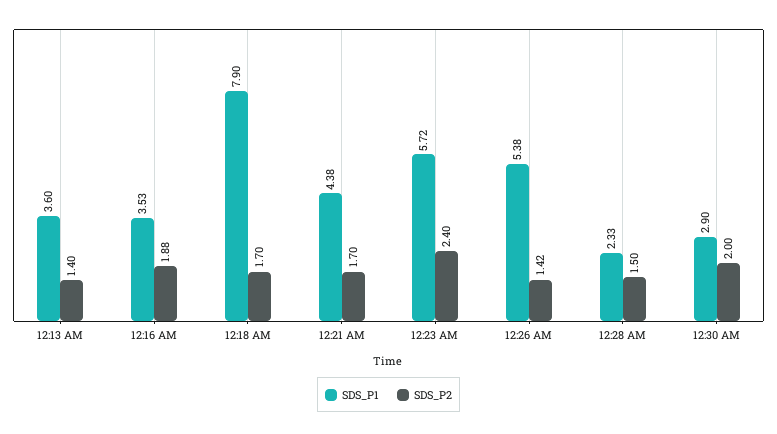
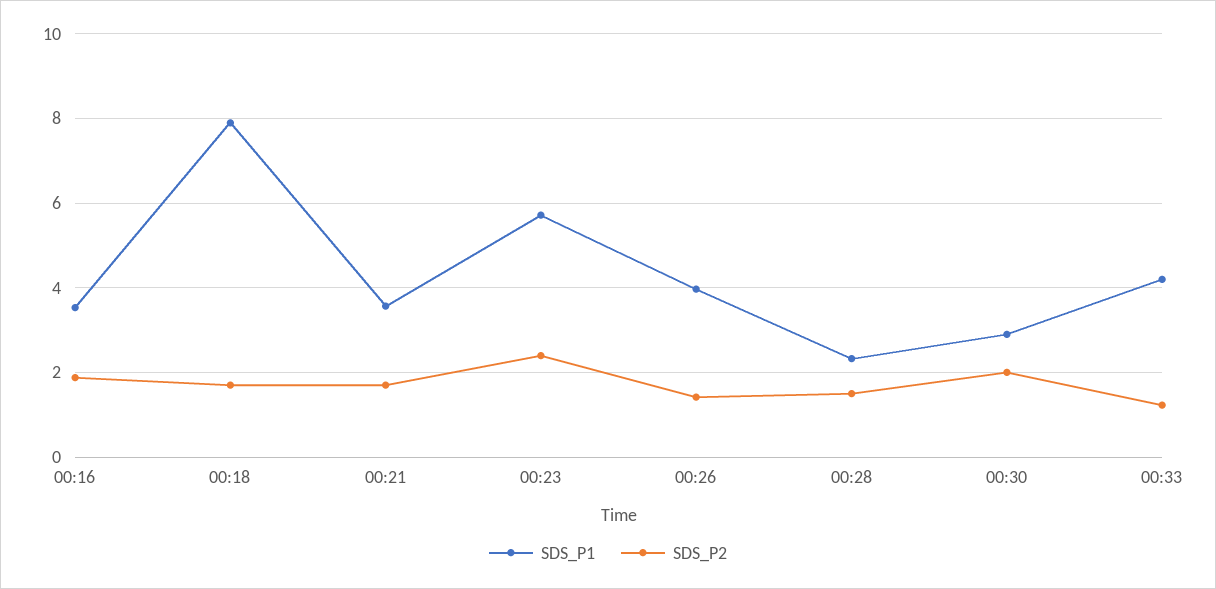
SDS_P1, 12:13 AM: 3.6 -> none
SDS_P2, 12:13 AM: 1.4 -> none
SDS_P1, 12:21 AM: 4.38 -> 3.6
SDS_P1, 12:26 AM: 5.38 -> 4
SDS_P1, 00:33: none -> 4.2
SDS_P2, 00:33: none -> 1.2

